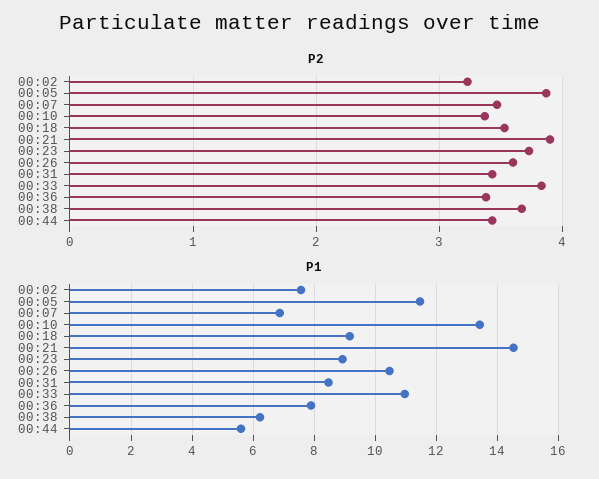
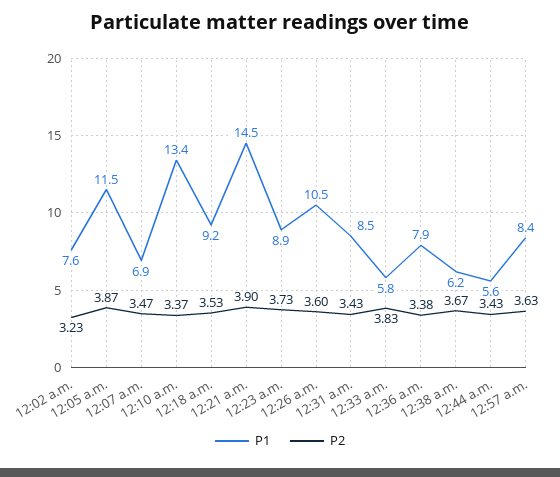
P1, 00:33: 11 -> 5.8
P1, 12:57 a.m.: none -> 8.4
P2, 12:57 a.m.: none -> 3.63

